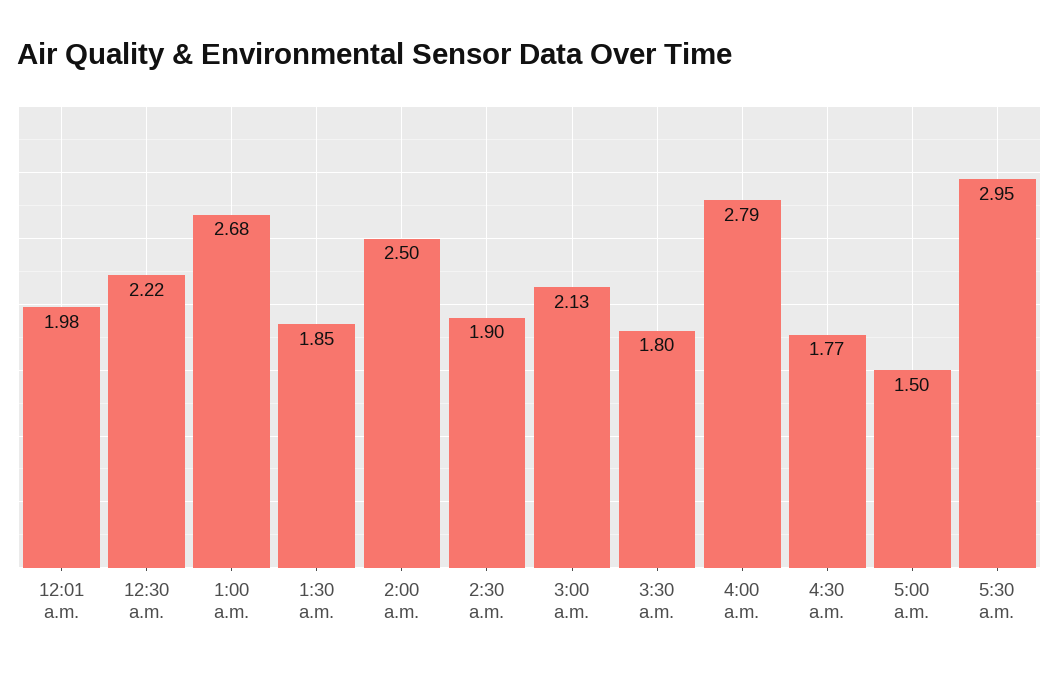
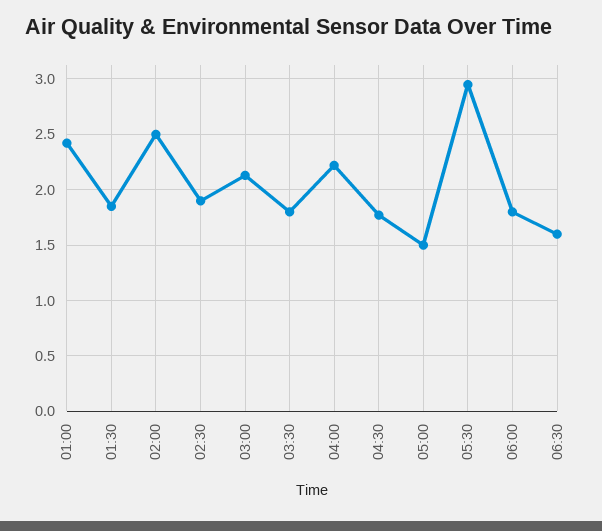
12:01 a.m.: 1.98 -> none
12:30 a.m.: 2.22 -> none
1:00 a.m.: 2.68 -> 2.4
4:00 a.m.: 2.79 -> 2.2
06:00: none -> 1.8
06:30: none -> 1.6

